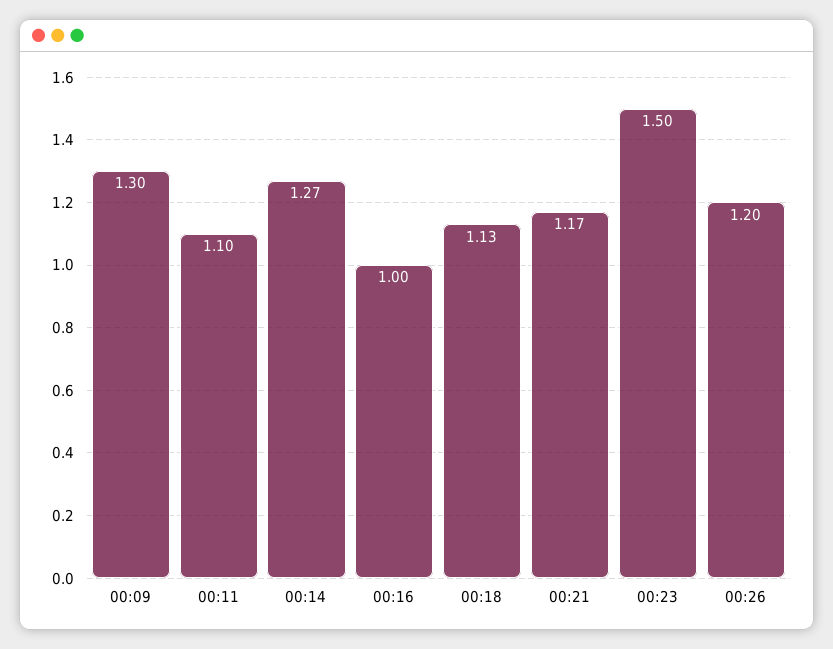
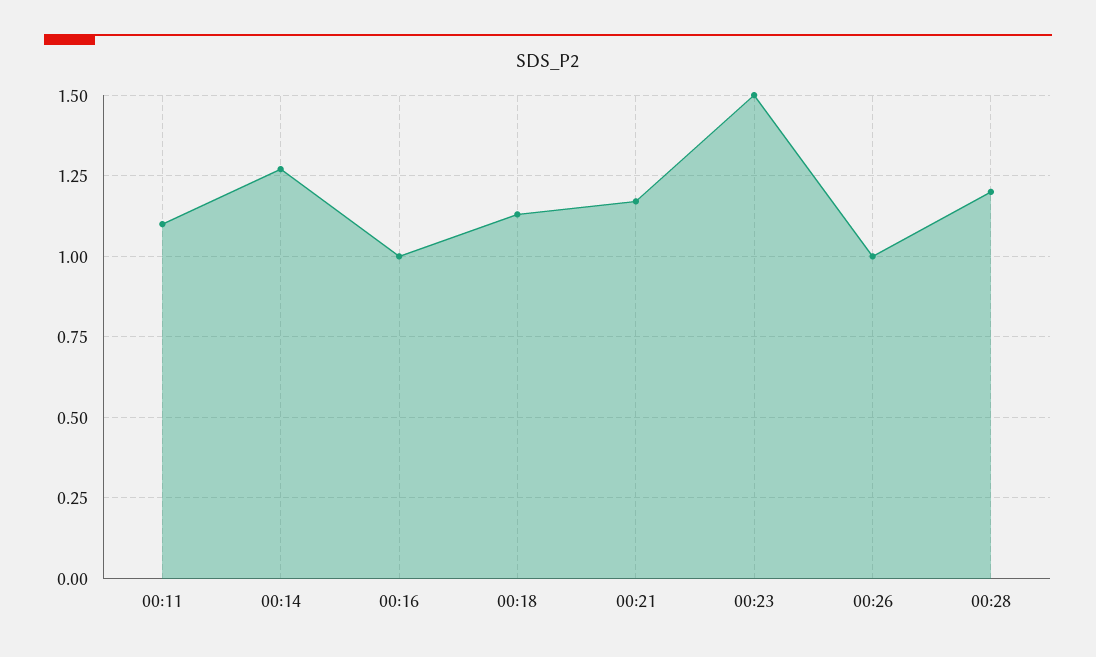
00:09: 1.3 -> none
00:26: 1.2 -> 1
00:28: none -> 1.2

